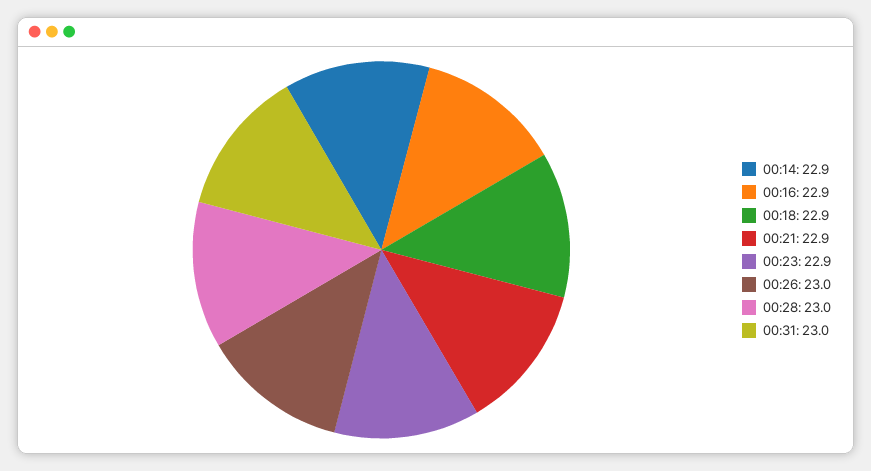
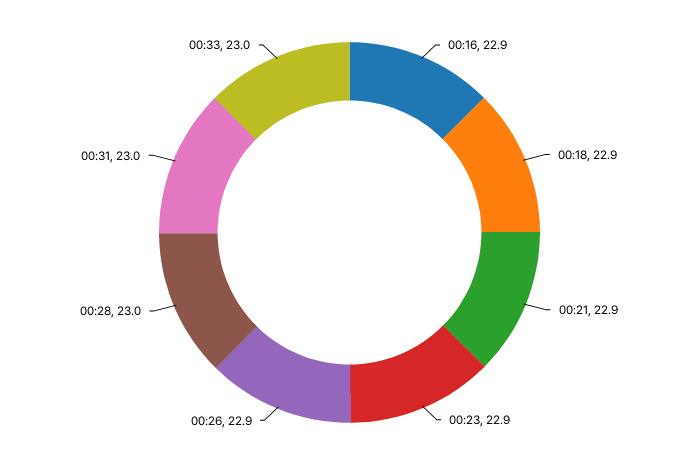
00:14: 22.9 -> none
00:26: 23 -> 22.9
00:33: none -> 23

